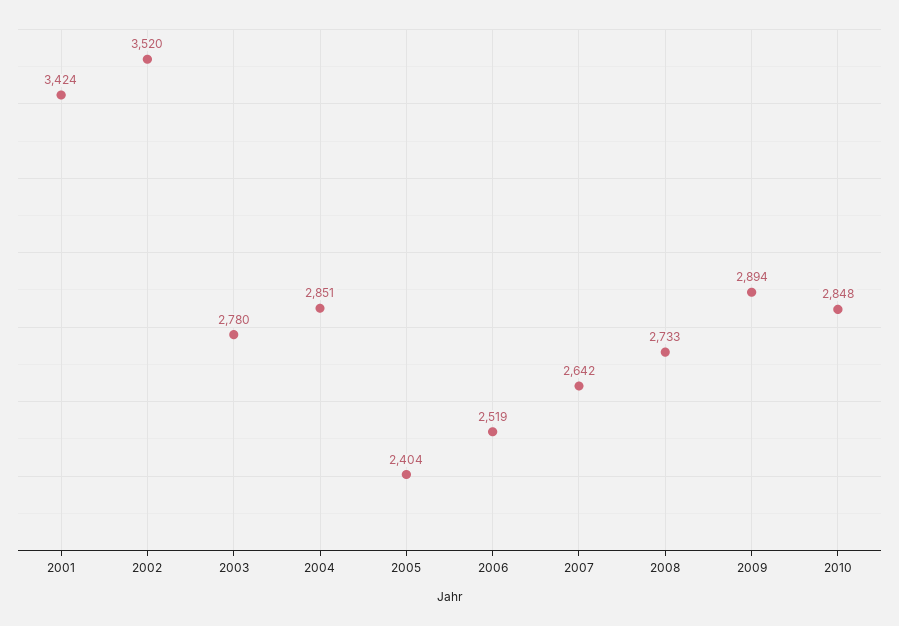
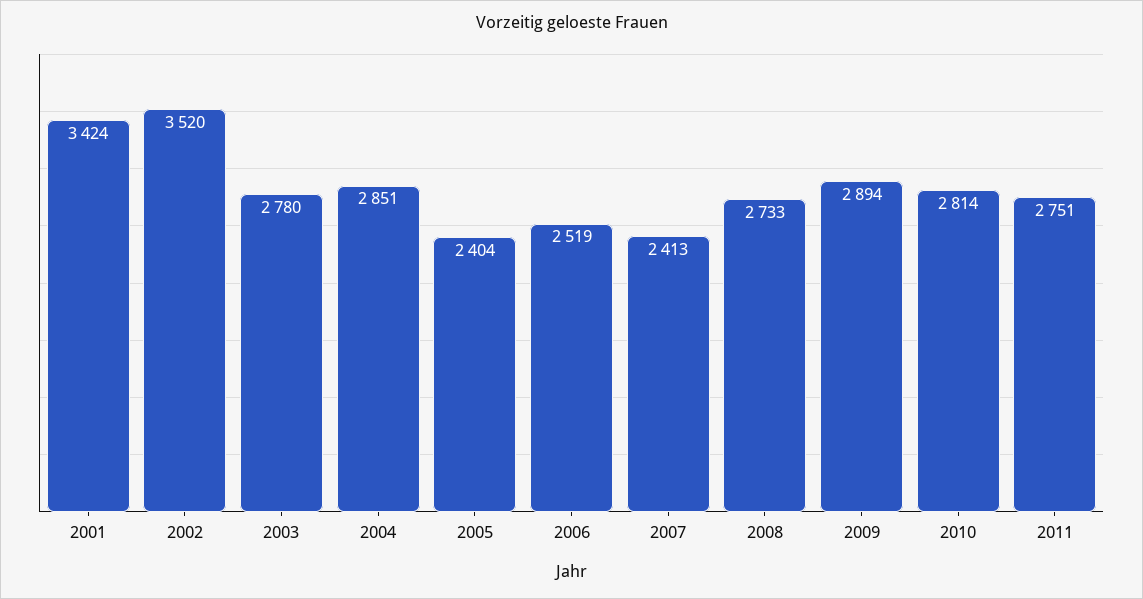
2007: 2642 -> 2413
2010: 2848 -> 2814
2011: none -> 2751

